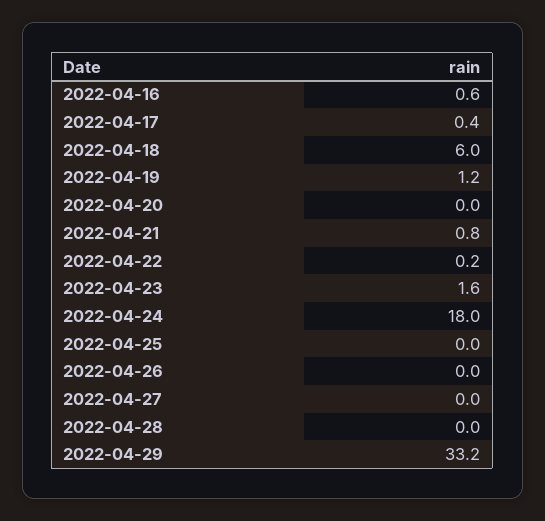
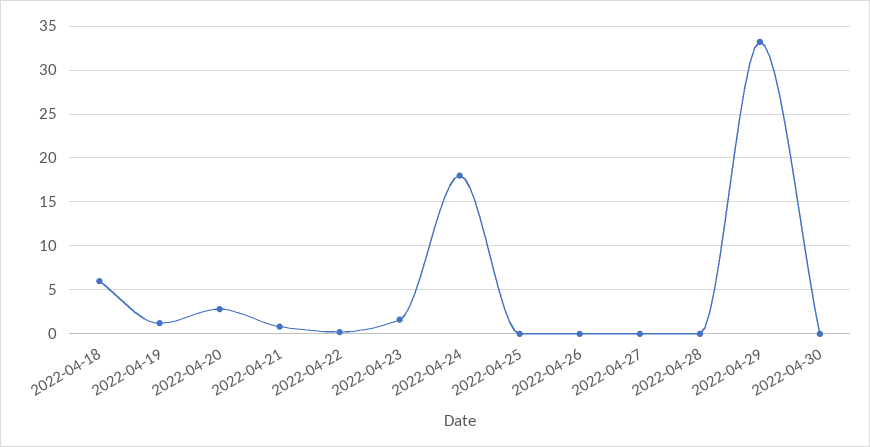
2022-04-16: 0.6 -> none
2022-04-17: 0.4 -> none
2022-04-20: 0 -> 3
2022-04-30: none -> 0

